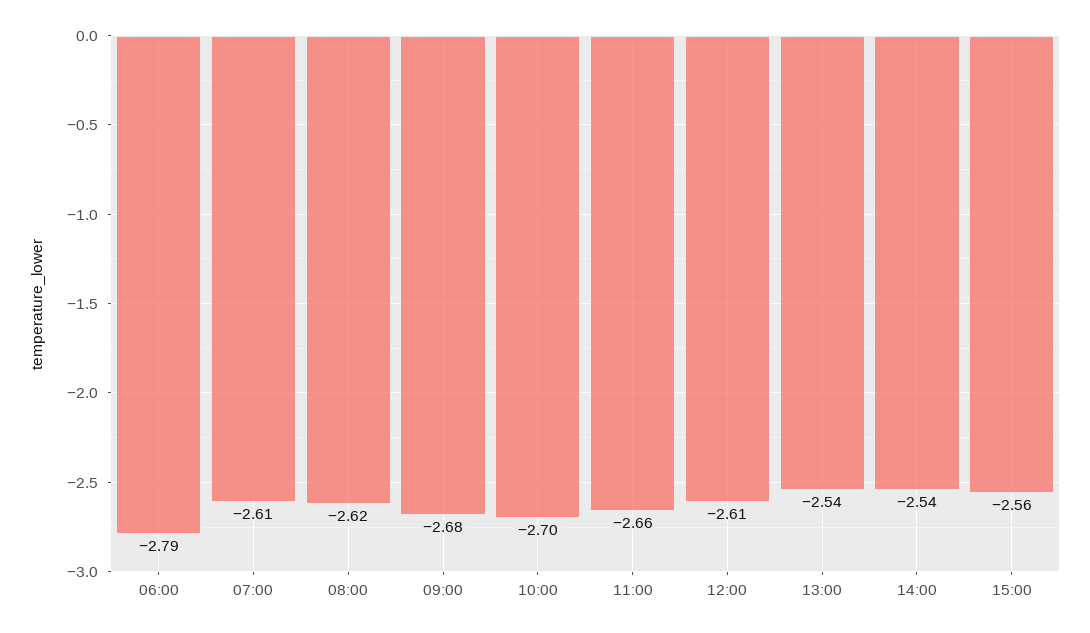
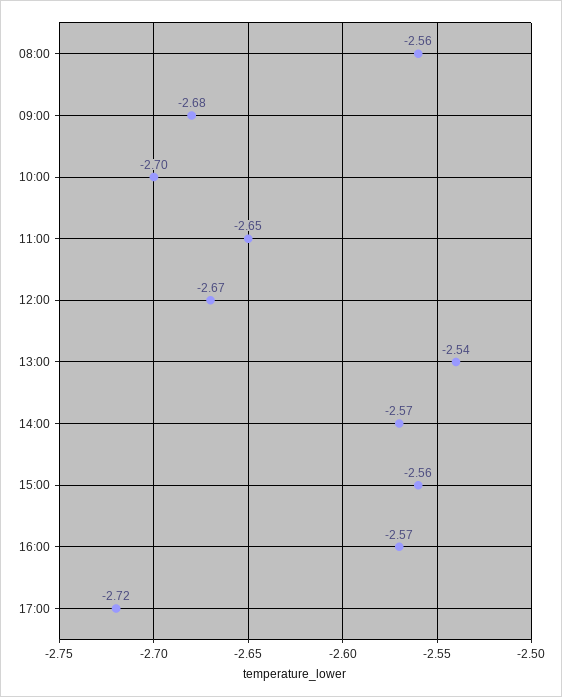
06:00: -2.79 -> none
07:00: -2.61 -> none
08:00: -2.62 -> -2.56
11:00: -2.66 -> -2.65
12:00: -2.61 -> -2.67
14:00: -2.54 -> -2.57
16:00: none -> -2.57
17:00: none -> -2.72

